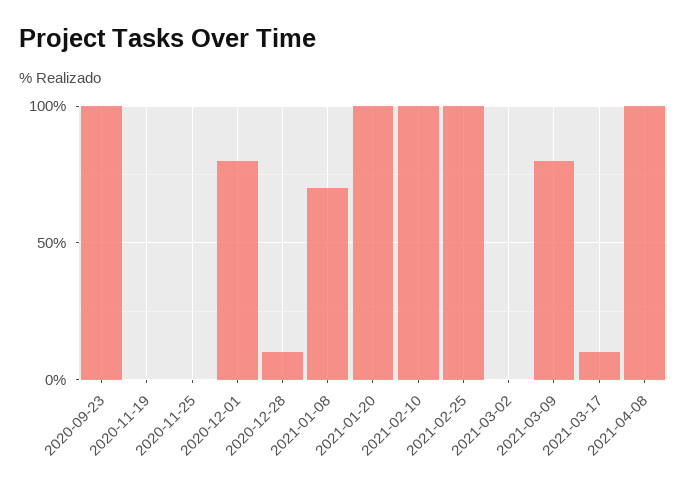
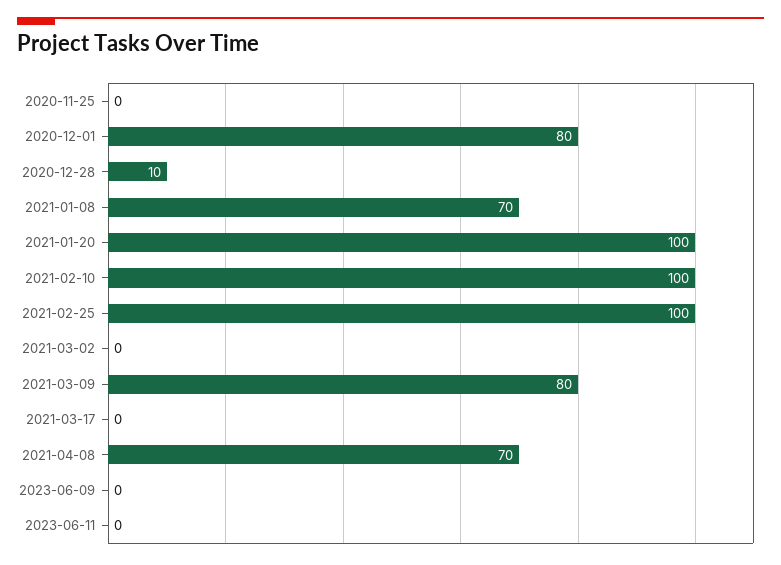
2020-09-23: 100 -> none
2020-11-19: 0 -> none
2021-03-17: 10 -> 0
2021-04-08: 100 -> 70
2023-06-09: none -> 0
2023-06-11: none -> 0

